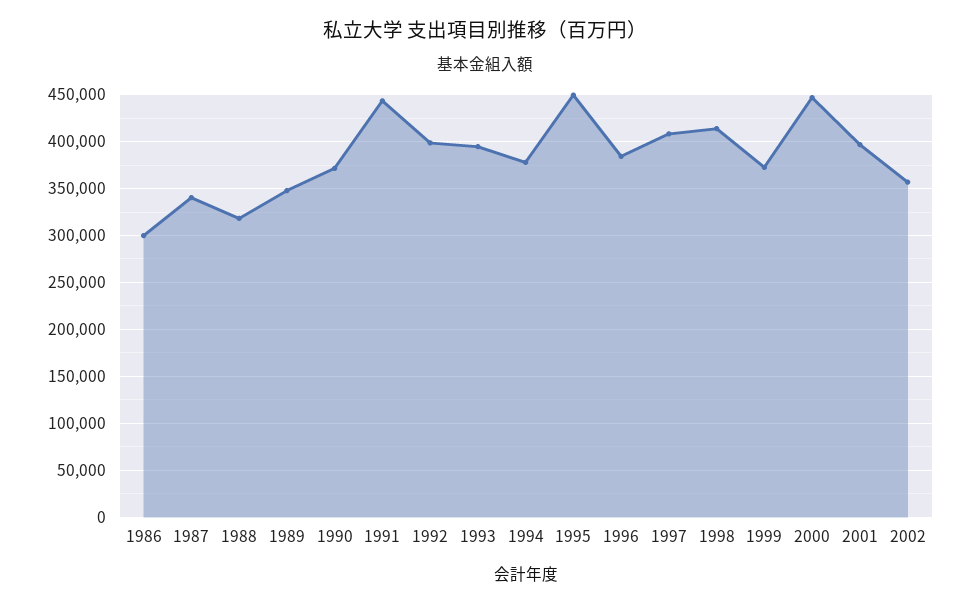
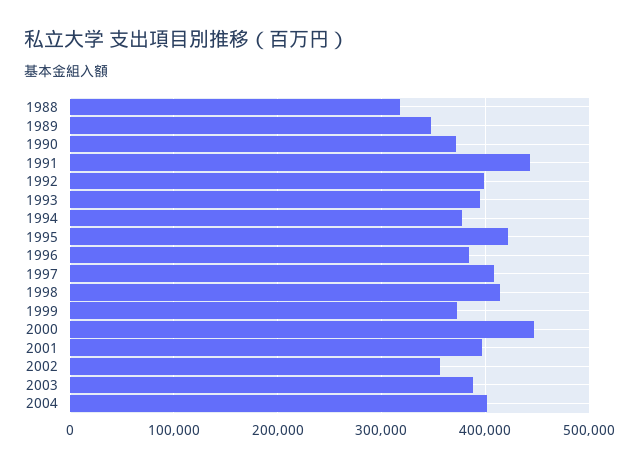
1986: 300000 -> none
1987: 340000 -> none
1995: 450000 -> 420000
2003: none -> 390000
2004: none -> 400000

